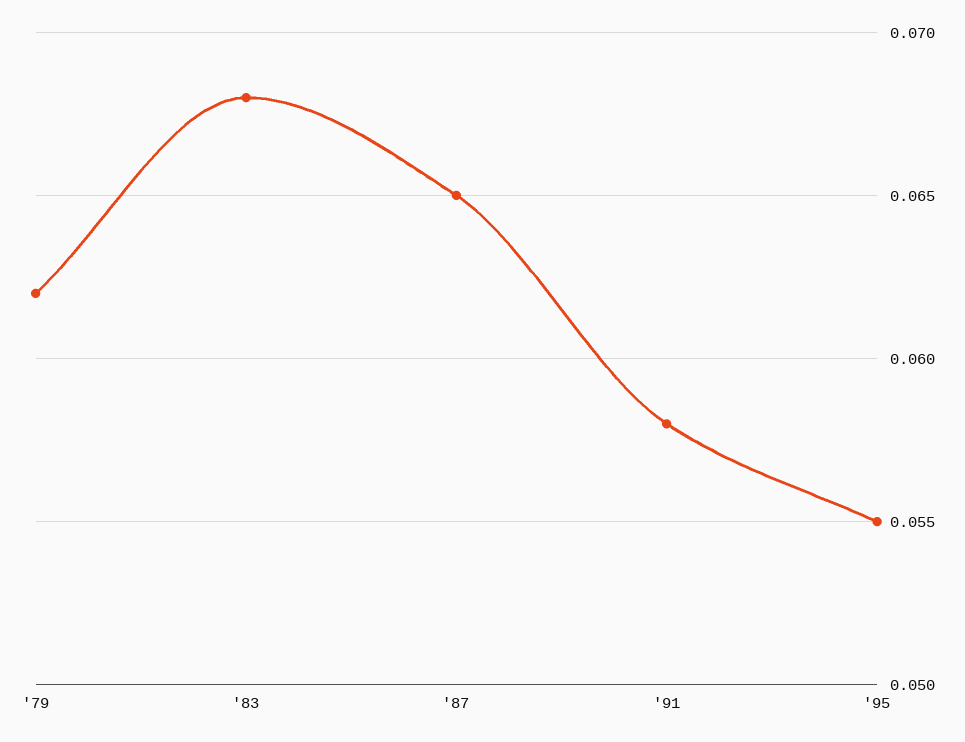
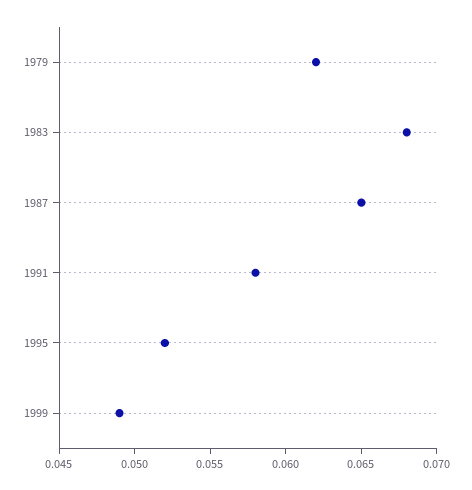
'95: 0.055 -> 0.052
1999: none -> 0.049

